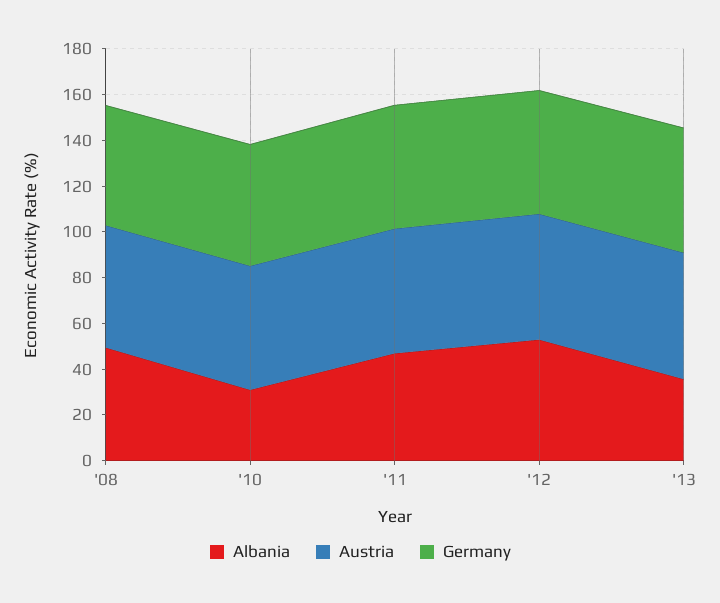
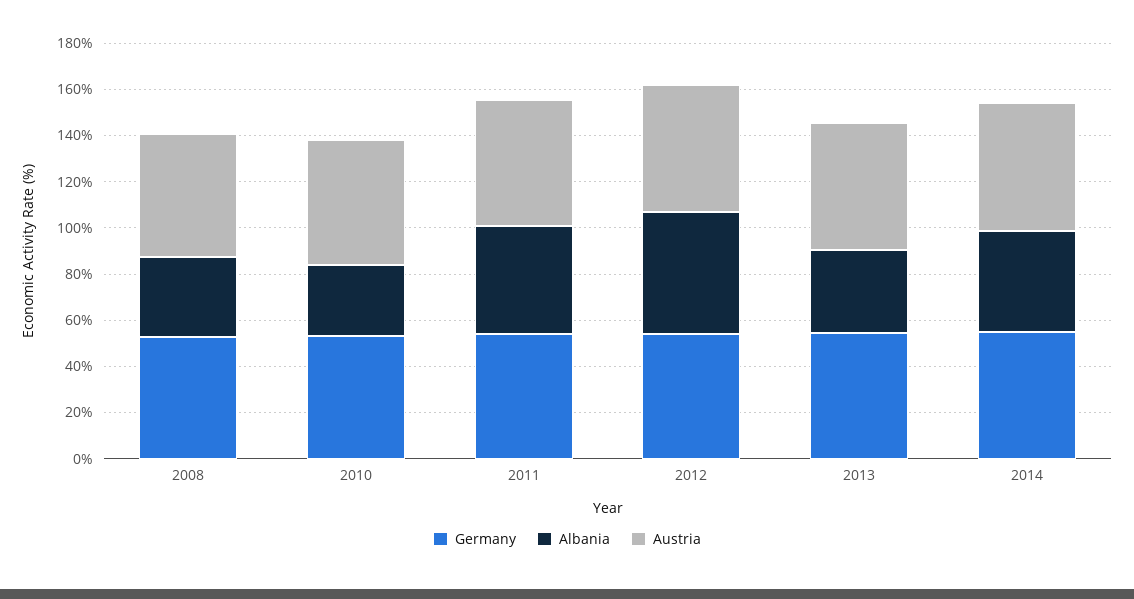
Albania, '08: 50 -> 35
Germany, 2014: none -> 55
Albania, 2014: none -> 45
Austria, 2014: none -> 55

